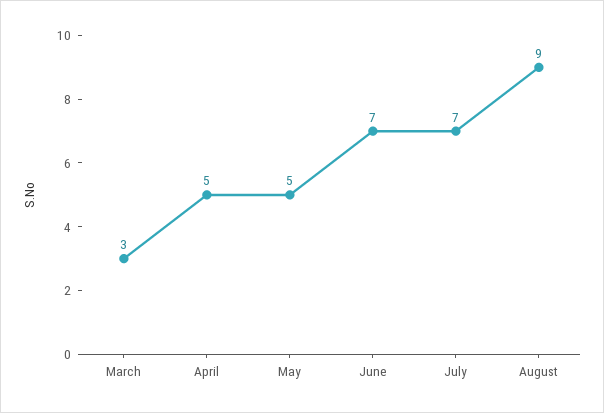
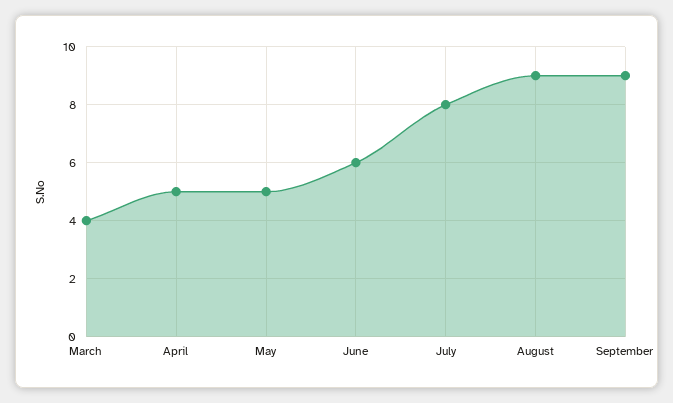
March: 3 -> 4
June: 7 -> 6
July: 7 -> 8
September: none -> 9

